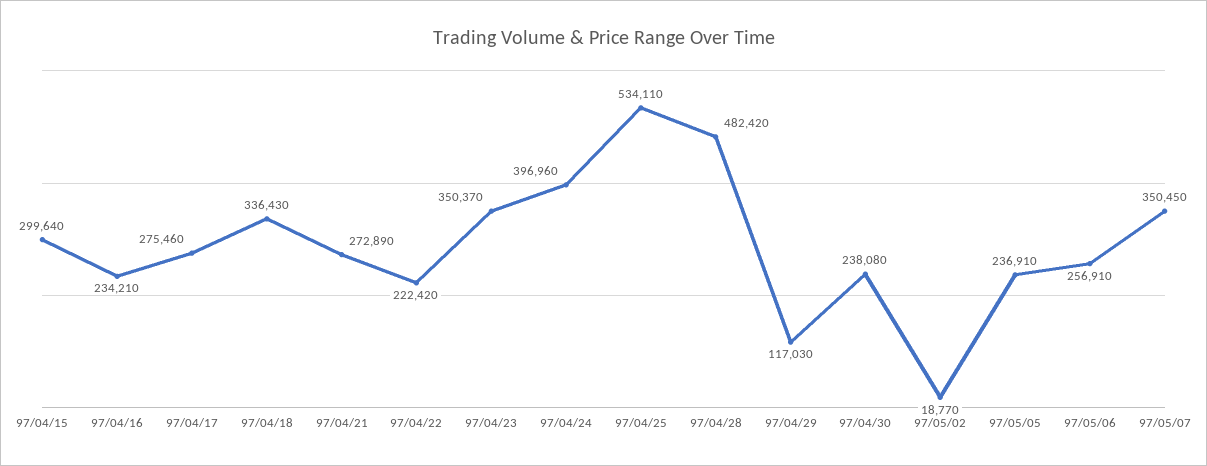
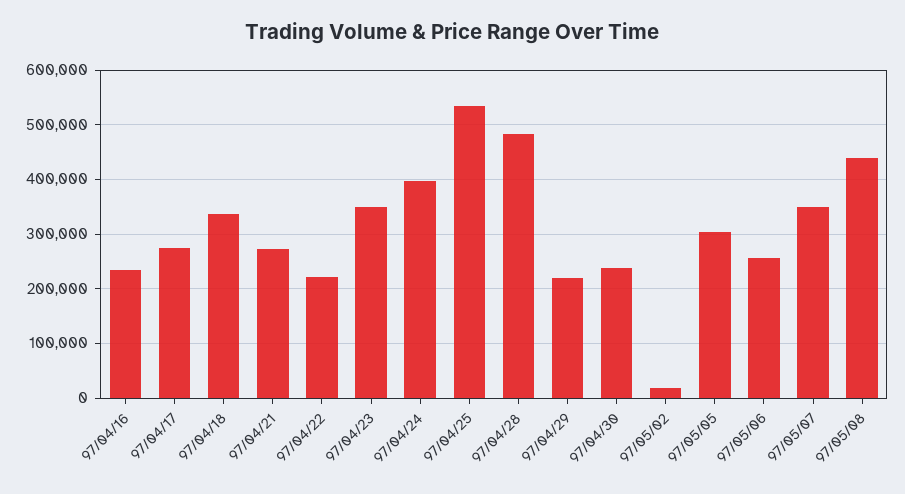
97/04/15: 299640 -> none
97/04/29: 117030 -> 220000
97/05/05: 236910 -> 300000
97/05/08: none -> 440000

